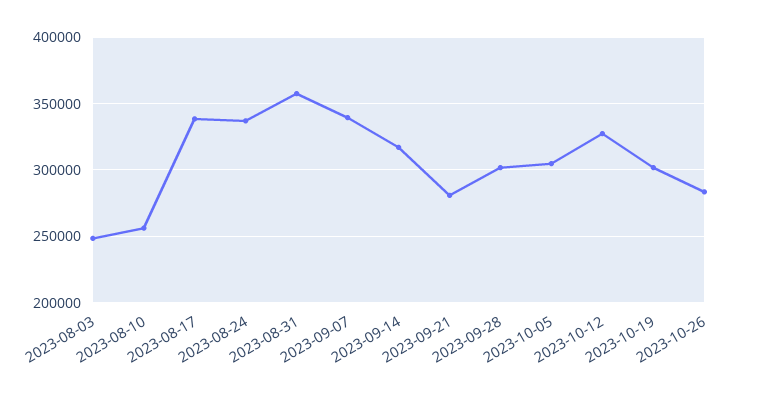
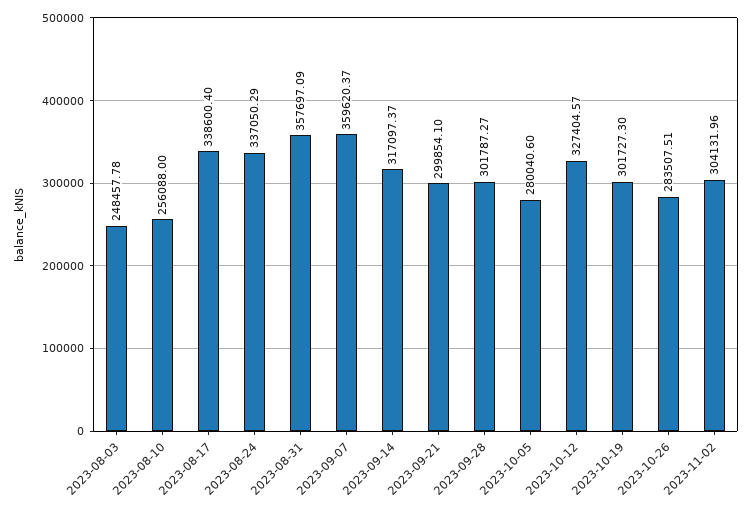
2023-09-07: 340000 -> 359620.37
2023-09-21: 280000 -> 299854.1
2023-10-05: 305000 -> 280040.6
2023-11-02: none -> 304131.96

